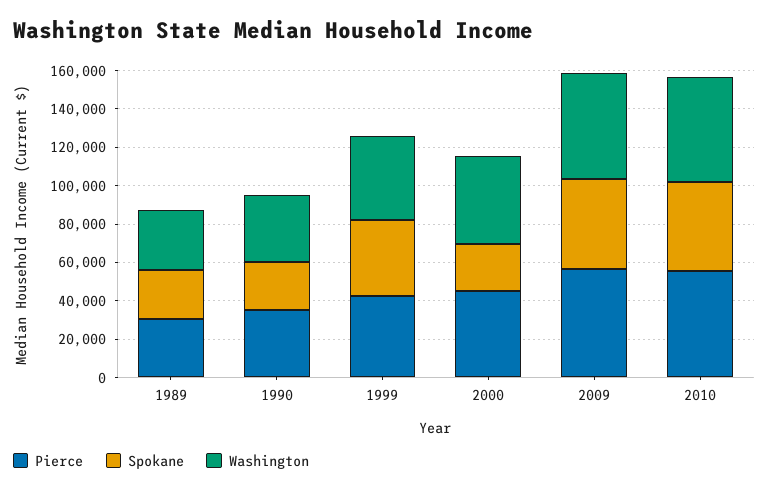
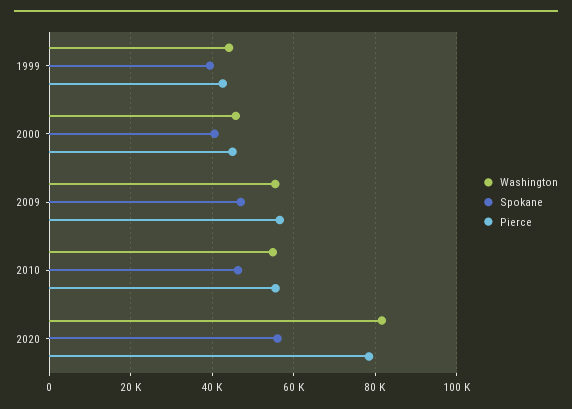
Pierce, 1989: 30000 -> none
Spokane, 1989: 25000 -> none
Washington, 1989: 30000 -> none
Pierce, 1990: 35000 -> none
Spokane, 1990: 25000 -> none
Washington, 1990: 35000 -> none
Spokane, 2000: 25000 -> 40000
Washington, 2020: none -> 82000
Spokane, 2020: none -> 56000
Pierce, 2020: none -> 78000

